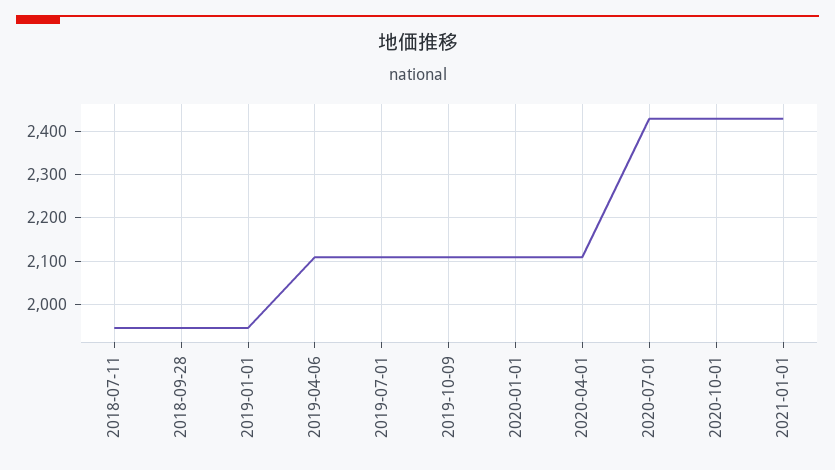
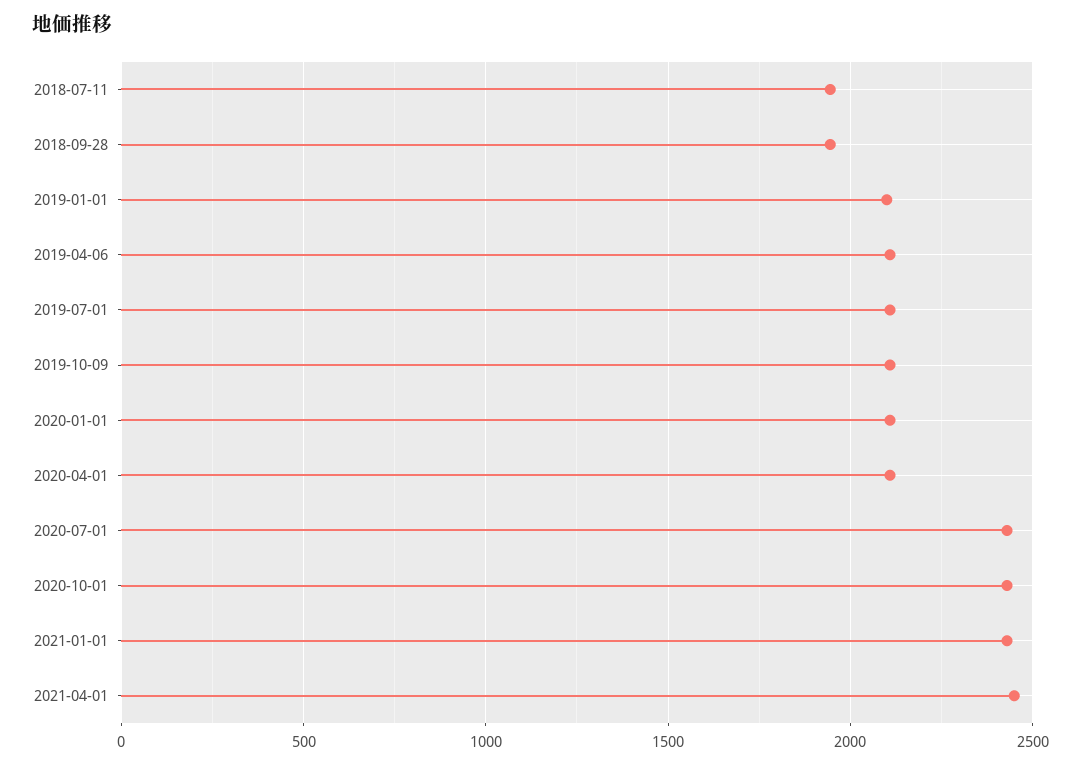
2019-01-01: 1940 -> 2100
2021-04-01: none -> 2450

